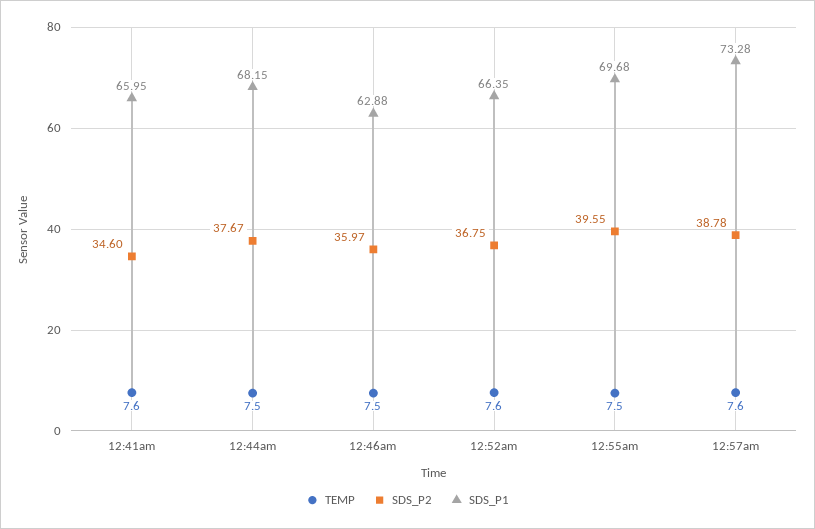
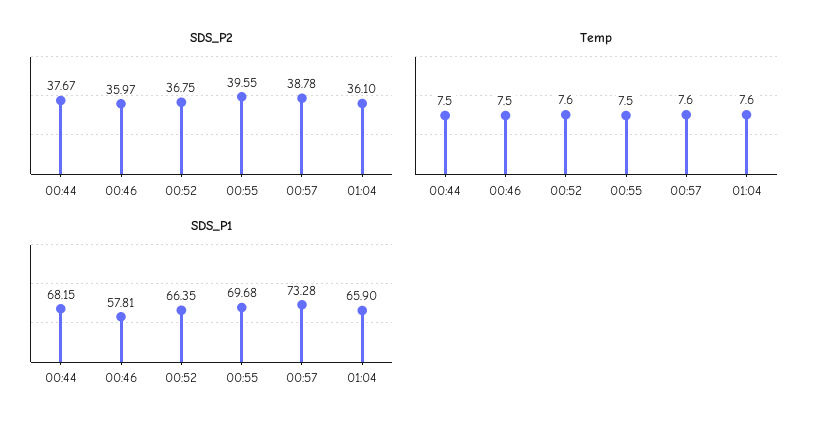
TEMP, 12:41am: 7.6 -> none
SDS_P2, 12:41am: 34.6 -> none
SDS_P1, 12:41am: 65.95 -> none
SDS_P1, 12:46am: 62.88 -> 57.81
SDS_P2, 01:04: none -> 36.1
TEMP, 01:04: none -> 7.6
SDS_P1, 01:04: none -> 65.9

